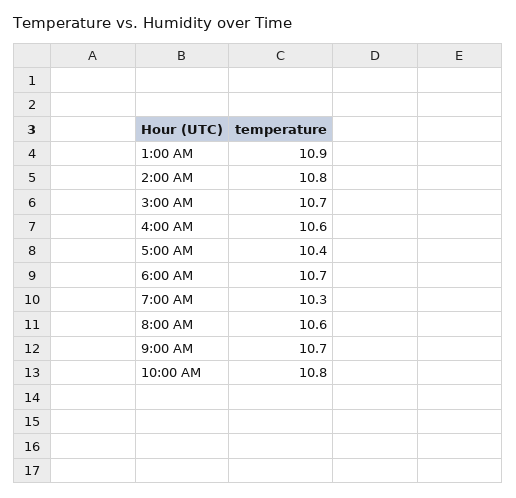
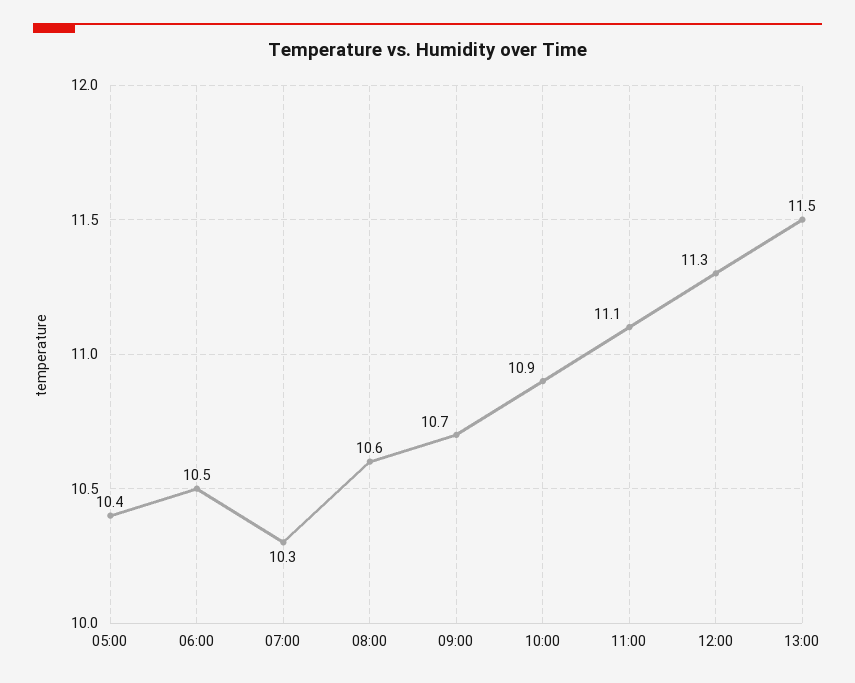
1:00 AM: 10.9 -> none
2:00 AM: 10.8 -> none
3:00 AM: 10.7 -> none
4:00 AM: 10.6 -> none
6:00 AM: 10.7 -> 10.5
10:00 AM: 10.8 -> 10.9
11:00: none -> 11.1
12:00: none -> 11.3
13:00: none -> 11.5

